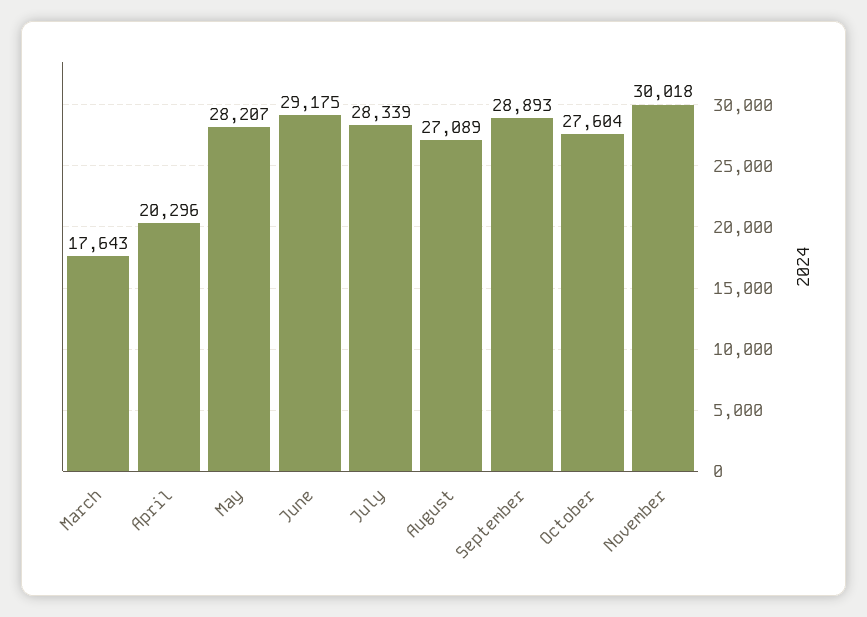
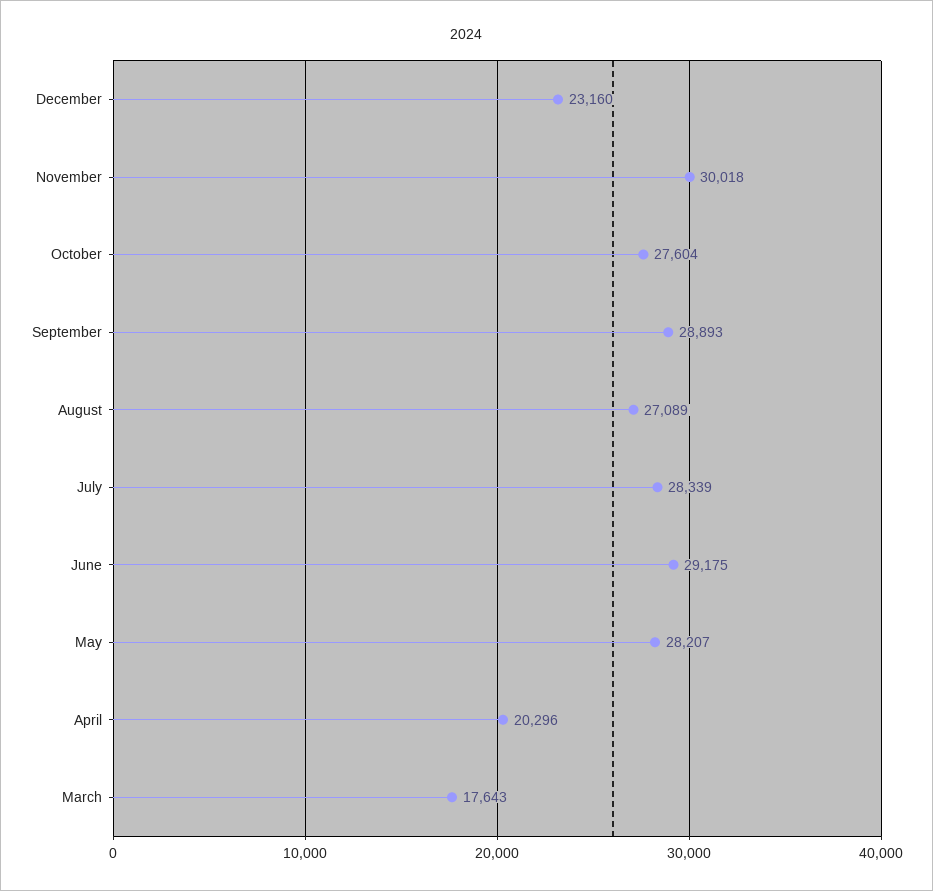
December: none -> 23160

